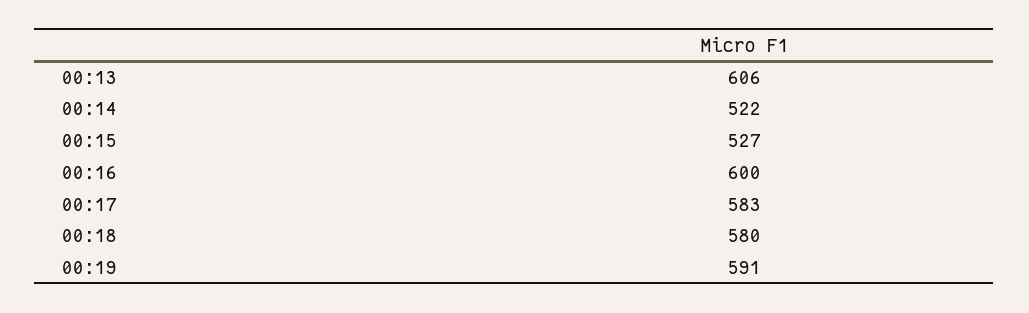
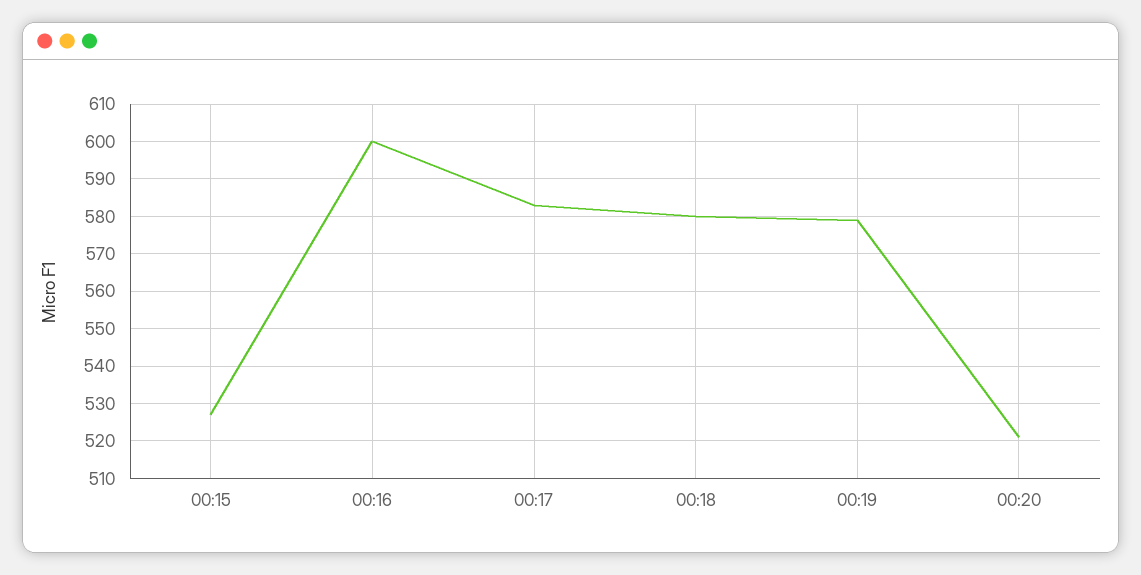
00:13: 606 -> none
00:14: 522 -> none
00:19: 591 -> 580
00:20: none -> 520

